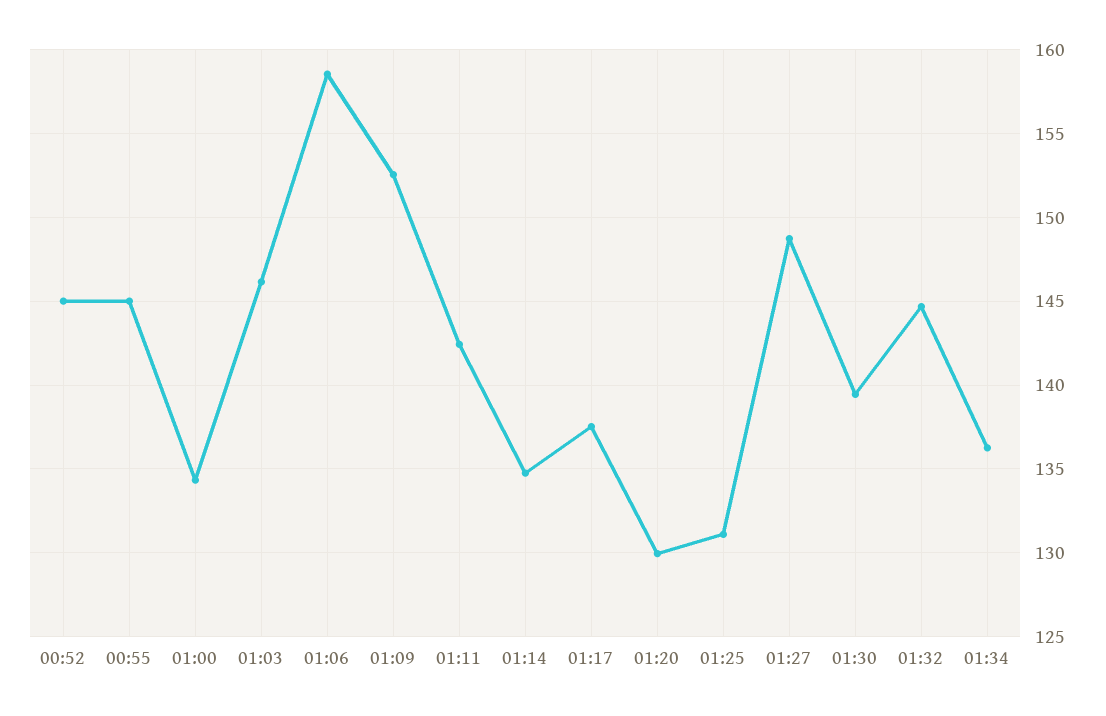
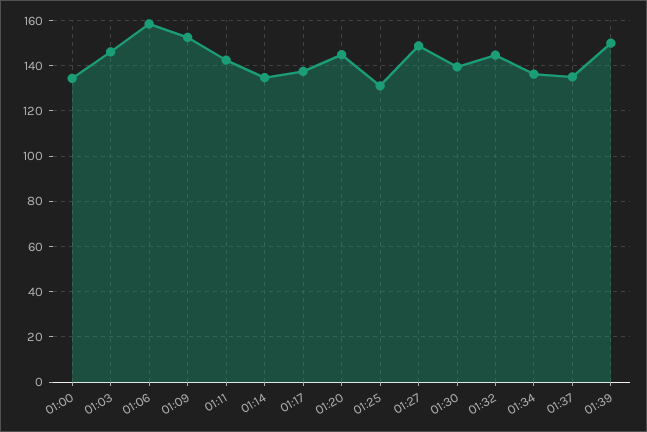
00:52: 145 -> none
00:55: 145 -> none
01:20: 130 -> 145
01:37: none -> 135
01:39: none -> 150

